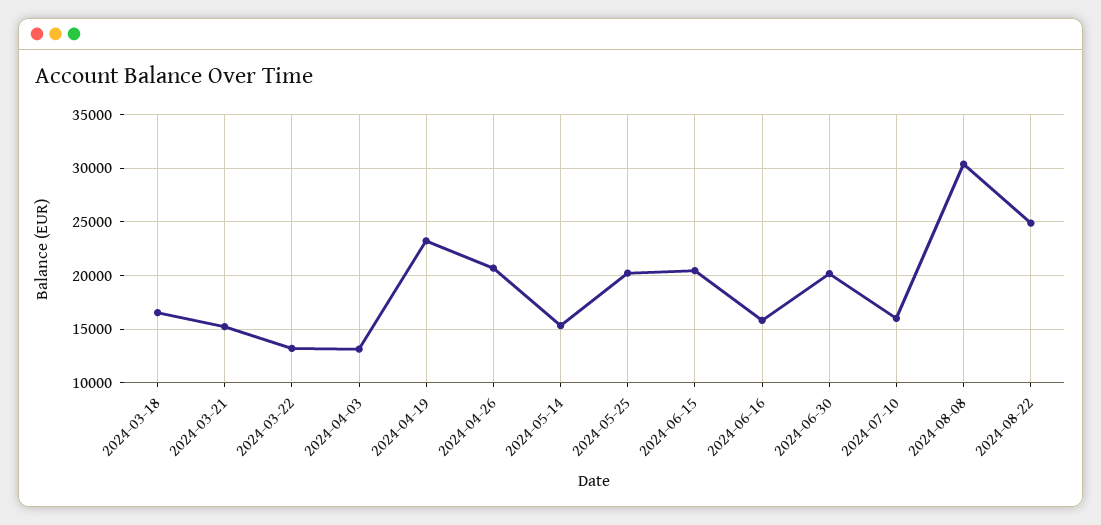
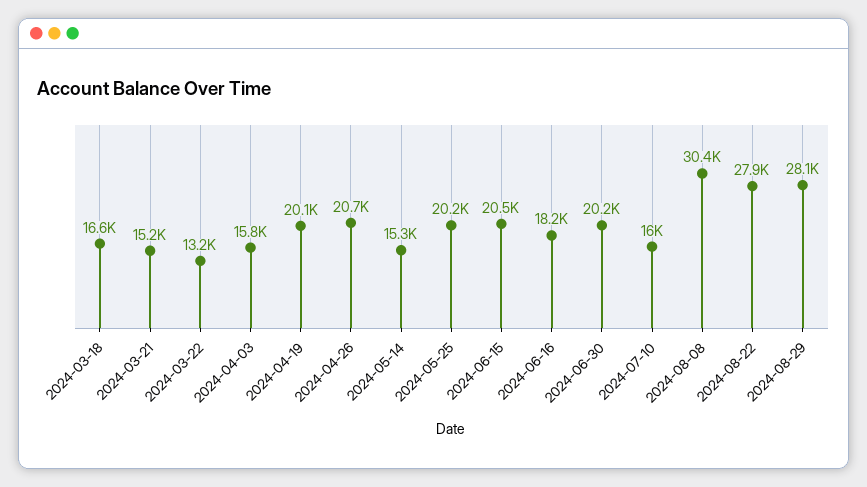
2024-04-03: 13000 -> 15800
2024-04-19: 23000 -> 20100
2024-06-16: 16000 -> 18200
2024-08-22: 25000 -> 27900
2024-08-29: none -> 28100

